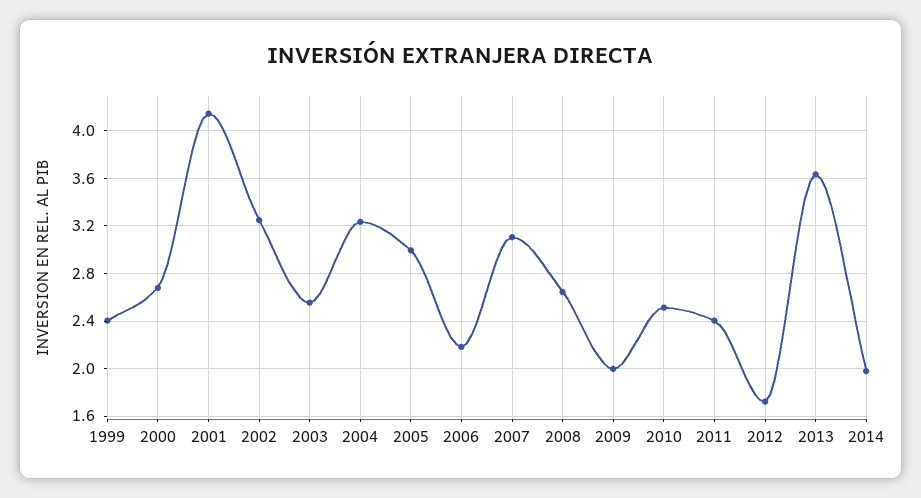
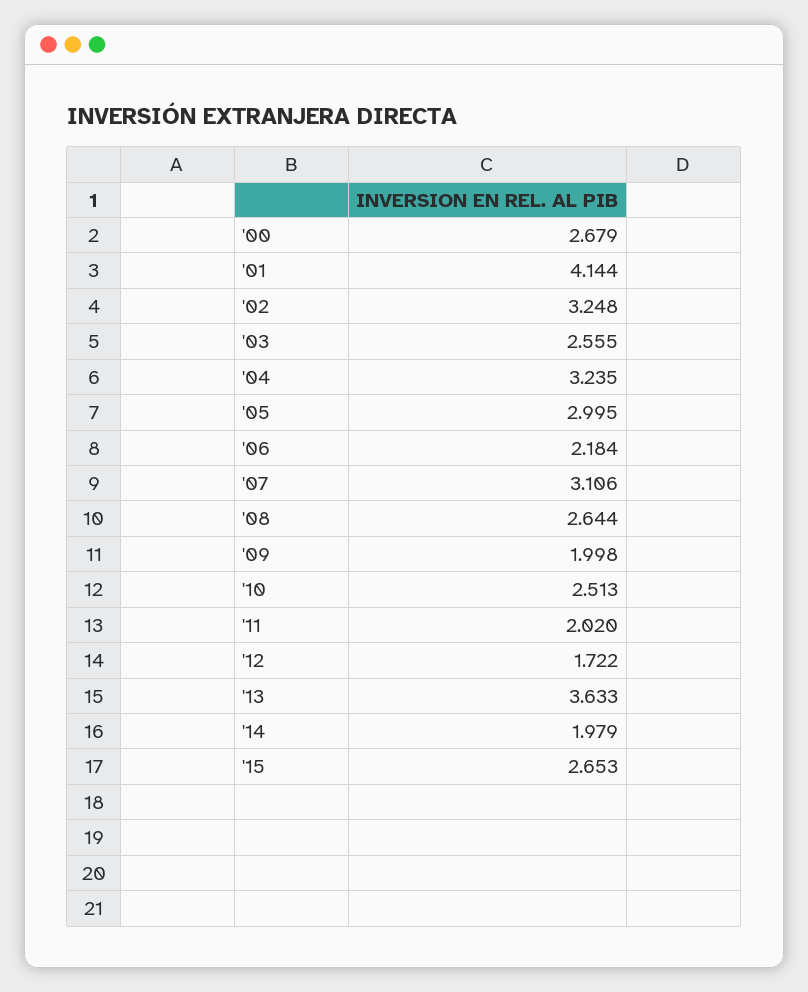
1999: 2.4 -> none
2011: 2.4 -> 2.02
'15: none -> 2.653

